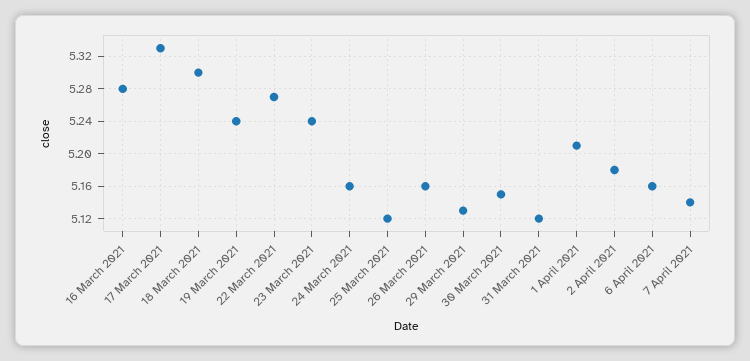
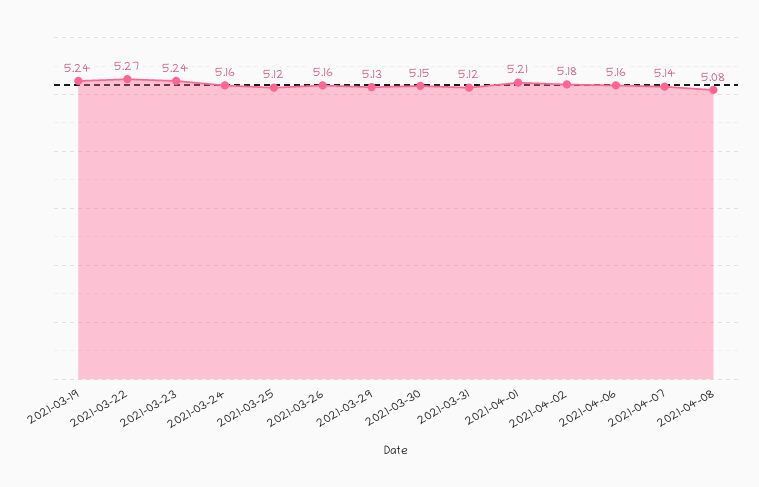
16 March 2021: 5.28 -> none
17 March 2021: 5.33 -> none
18 March 2021: 5.3 -> none
2021-04-08: none -> 5.08

